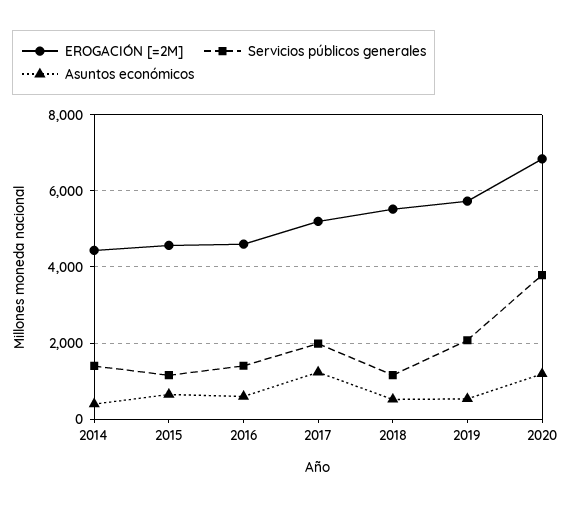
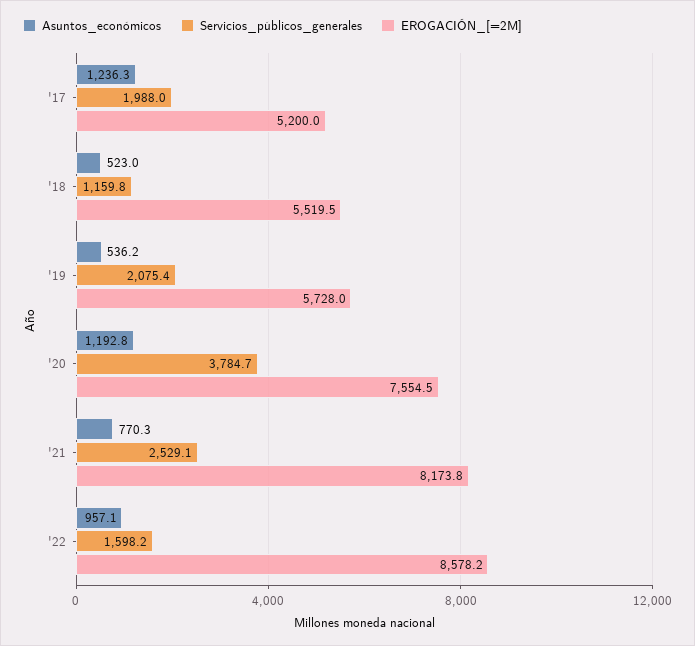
EROGACIÓN [=2M], 2014: 4400 -> none
Servicios públicos generales, 2014: 1400 -> none
Asuntos económicos, 2014: 400 -> none
EROGACIÓN [=2M], 2015: 4600 -> none
Servicios públicos generales, 2015: 1200 -> none
Asuntos económicos, 2015: 600 -> none
EROGACIÓN [=2M], 2016: 4600 -> none
Servicios públicos generales, 2016: 1400 -> none
Asuntos económicos, 2016: 600 -> none
EROGACIÓN [=2M], 2020: 6800 -> 7554.5
Asuntos económicos, '21: none -> 770.3
Servicios públicos generales, '21: none -> 2529.1
EROGACIÓN [=2M], '21: none -> 8173.8
Asuntos económicos, '22: none -> 957.1
Servicios públicos generales, '22: none -> 1598.2
EROGACIÓN [=2M], '22: none -> 8578.2

